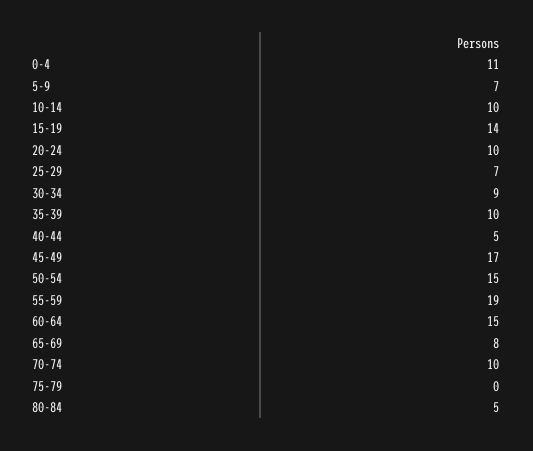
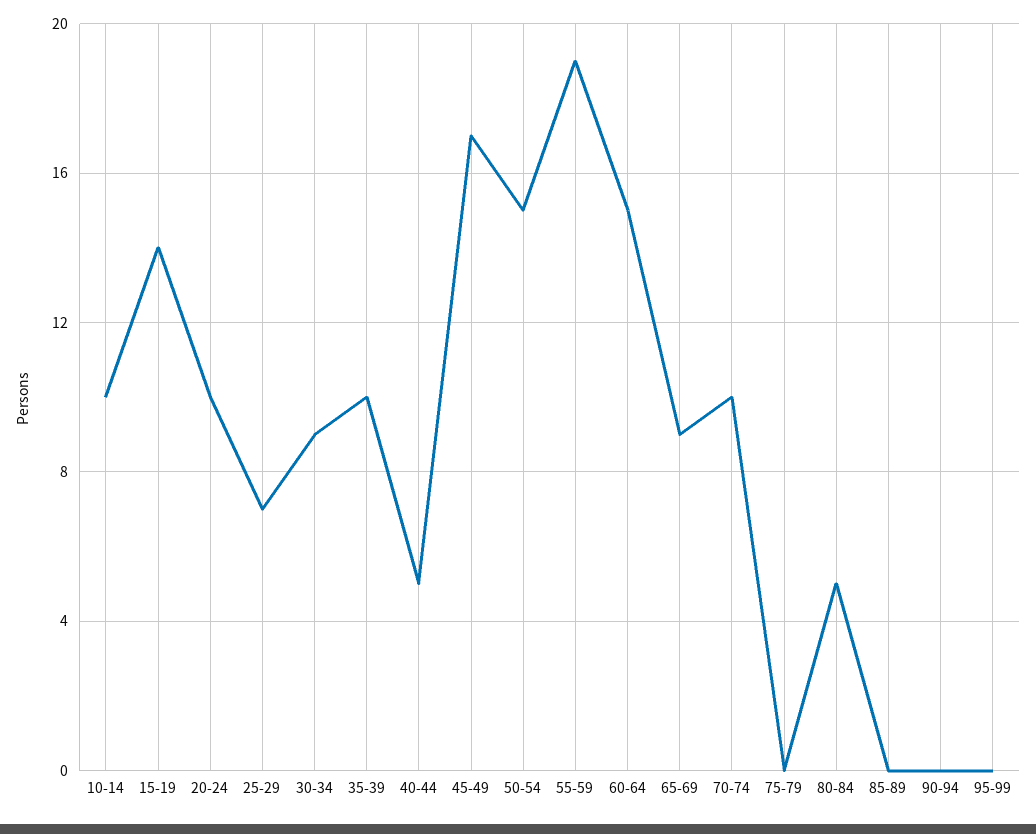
0-4: 11 -> none
5-9: 7 -> none
65-69: 8 -> 9
85-89: none -> 0
90-94: none -> 0
95-99: none -> 0

